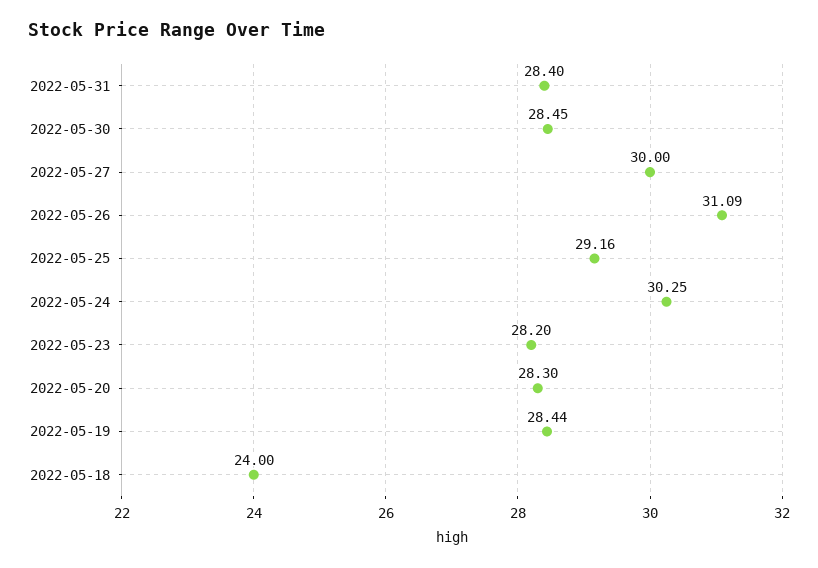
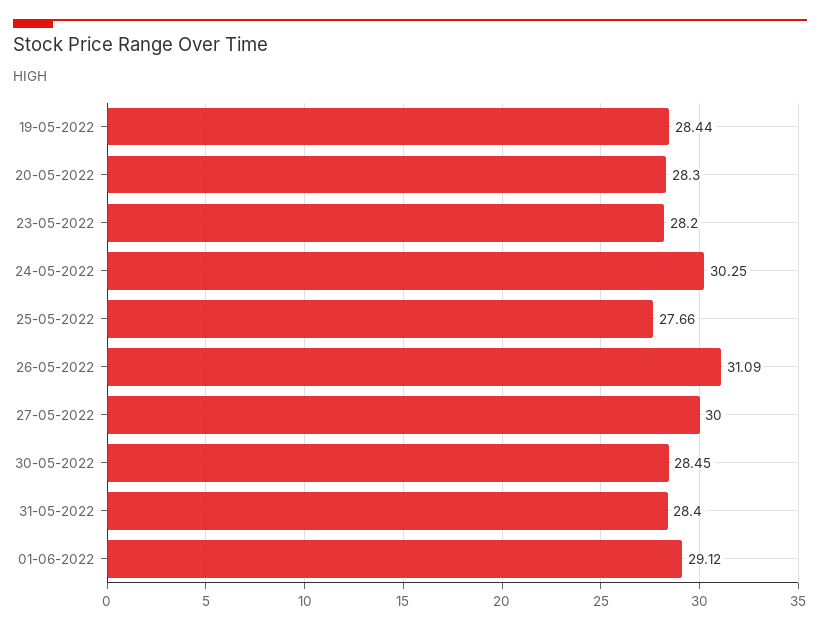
2022-05-25: 29.16 -> 27.66
2022-05-18: 24 -> none
01-06-2022: none -> 29.12

